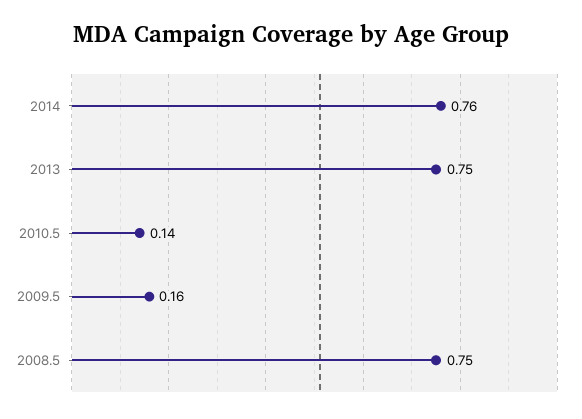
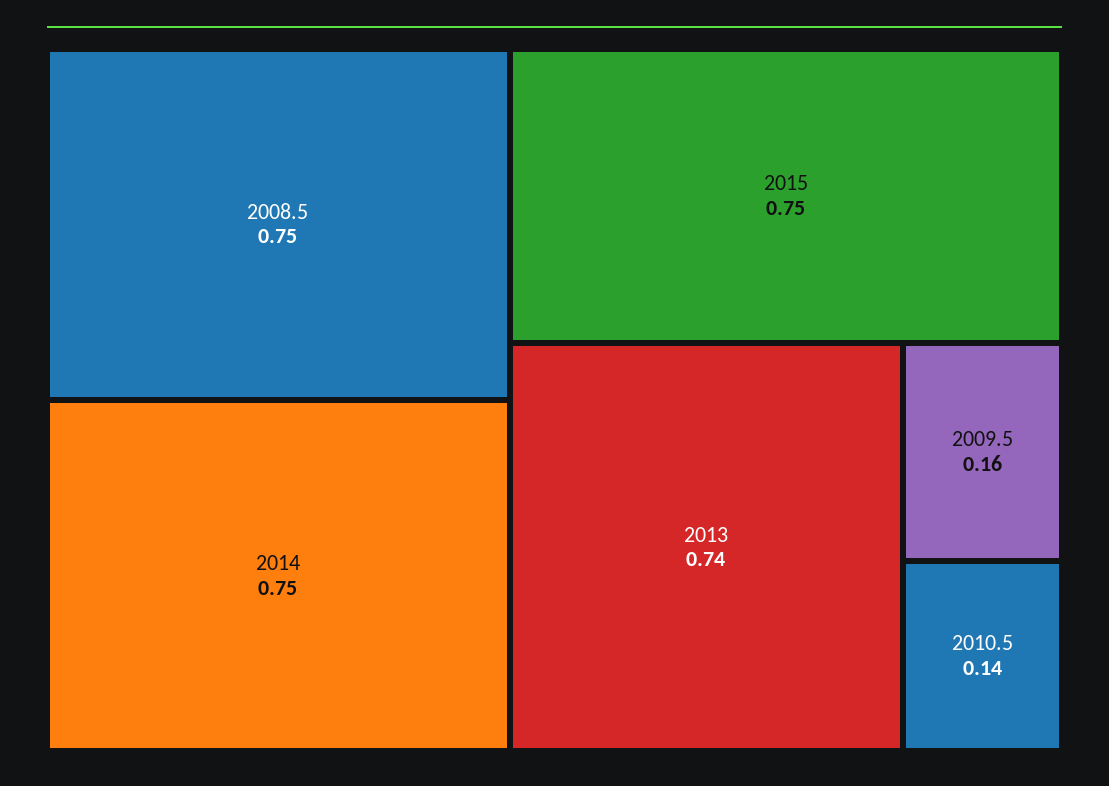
2014: 0.76 -> 0.75
2013: 0.75 -> 0.74
2015: none -> 0.75

